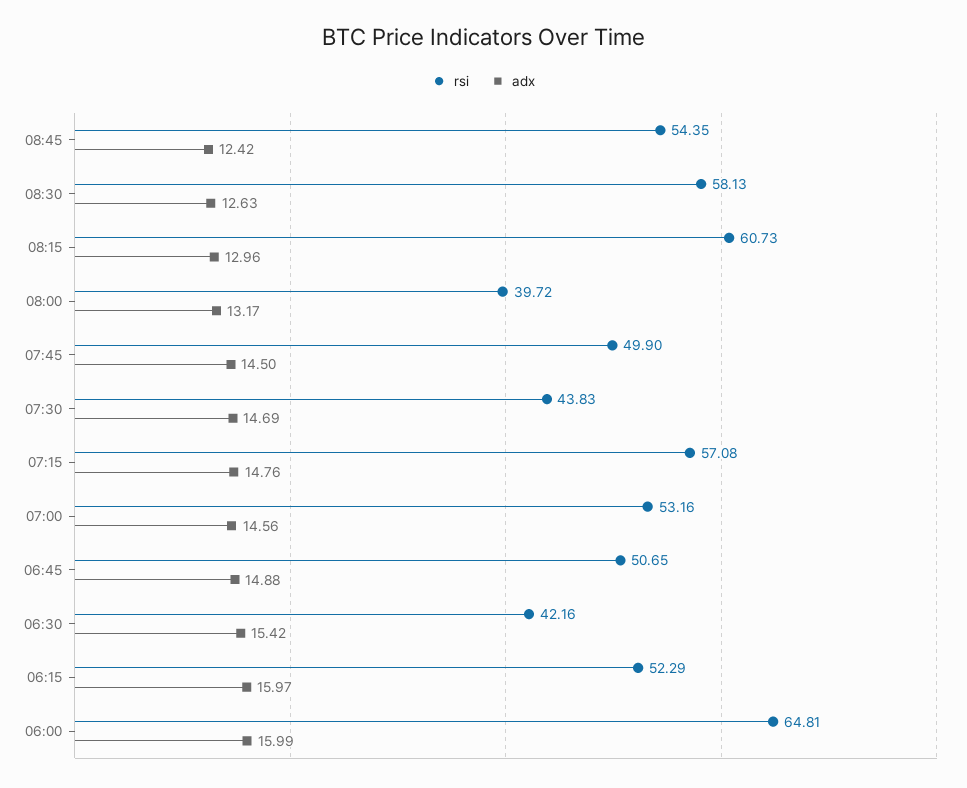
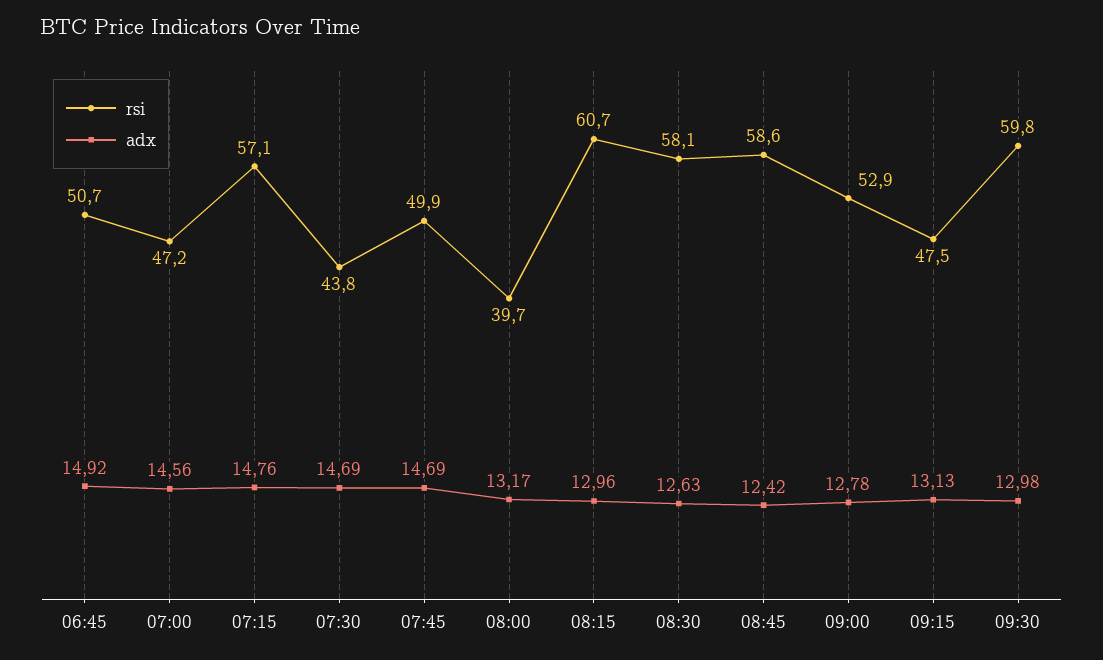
rsi, 08:45: 54.35 -> 58.6
adx, 07:45: 14.5 -> 14.69
rsi, 07:00: 53.16 -> 47.2
adx, 06:45: 14.88 -> 14.92
rsi, 06:30: 42.16 -> none
adx, 06:30: 15.42 -> none
rsi, 06:15: 52.29 -> none
adx, 06:15: 15.97 -> none
rsi, 06:00: 64.81 -> none
adx, 06:00: 15.99 -> none
rsi, 09:00: none -> 52.9
adx, 09:00: none -> 12.78
rsi, 09:15: none -> 47.5
adx, 09:15: none -> 13.13
rsi, 09:30: none -> 59.8
adx, 09:30: none -> 12.98

